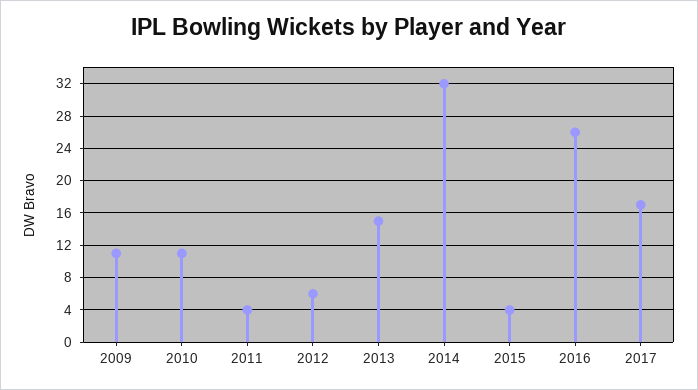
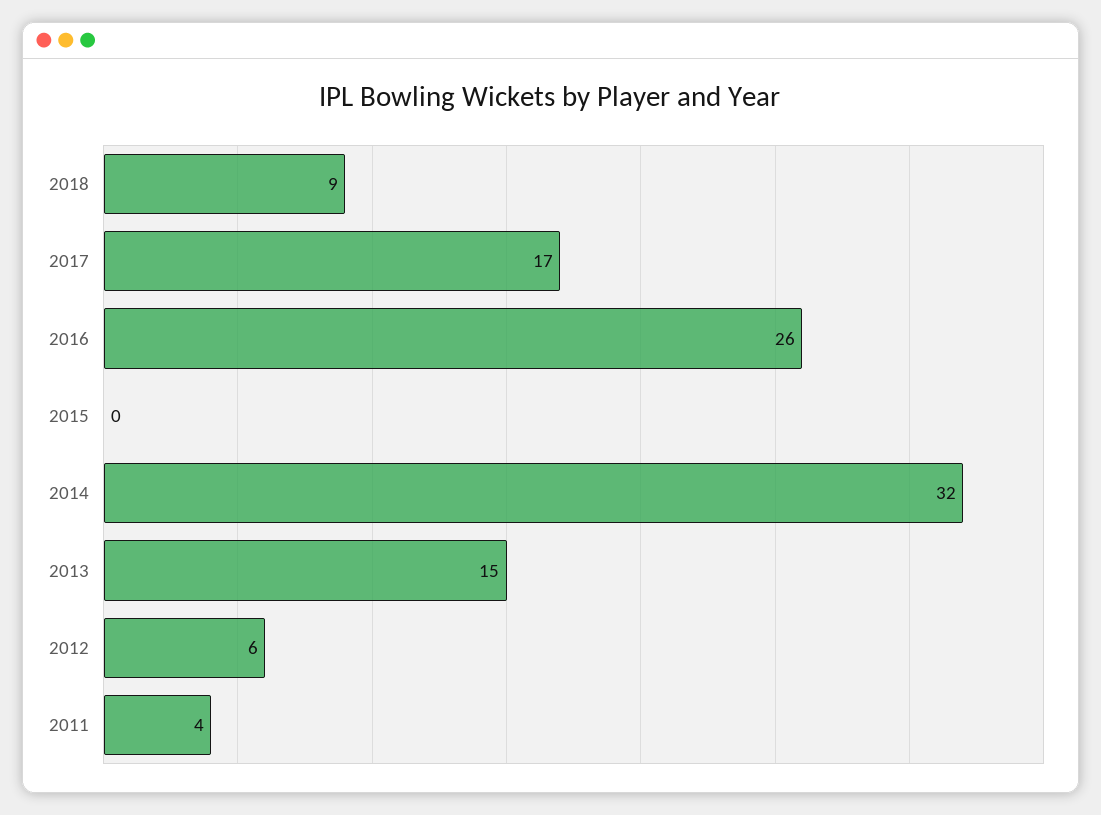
2009: 11 -> none
2010: 11 -> none
2015: 4 -> 0
2018: none -> 9

